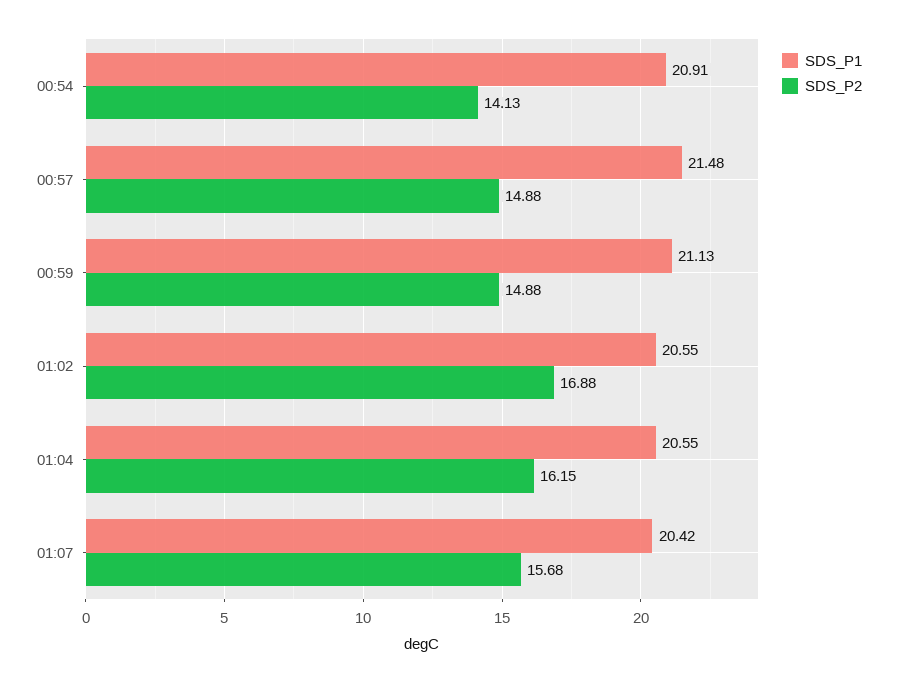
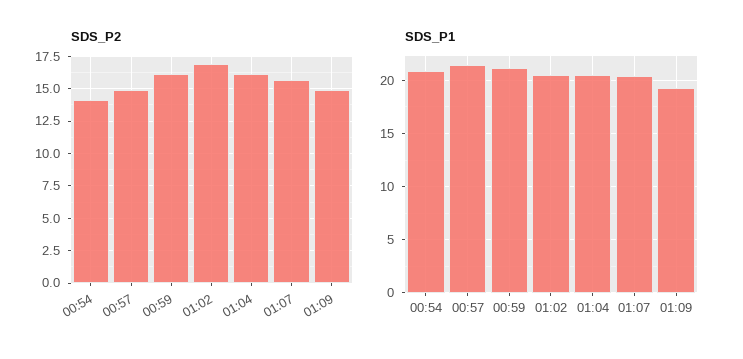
SDS_P2, 00:59: 14.88 -> 16
SDS_P2, 01:09: none -> 15
SDS_P1, 01:09: none -> 19

